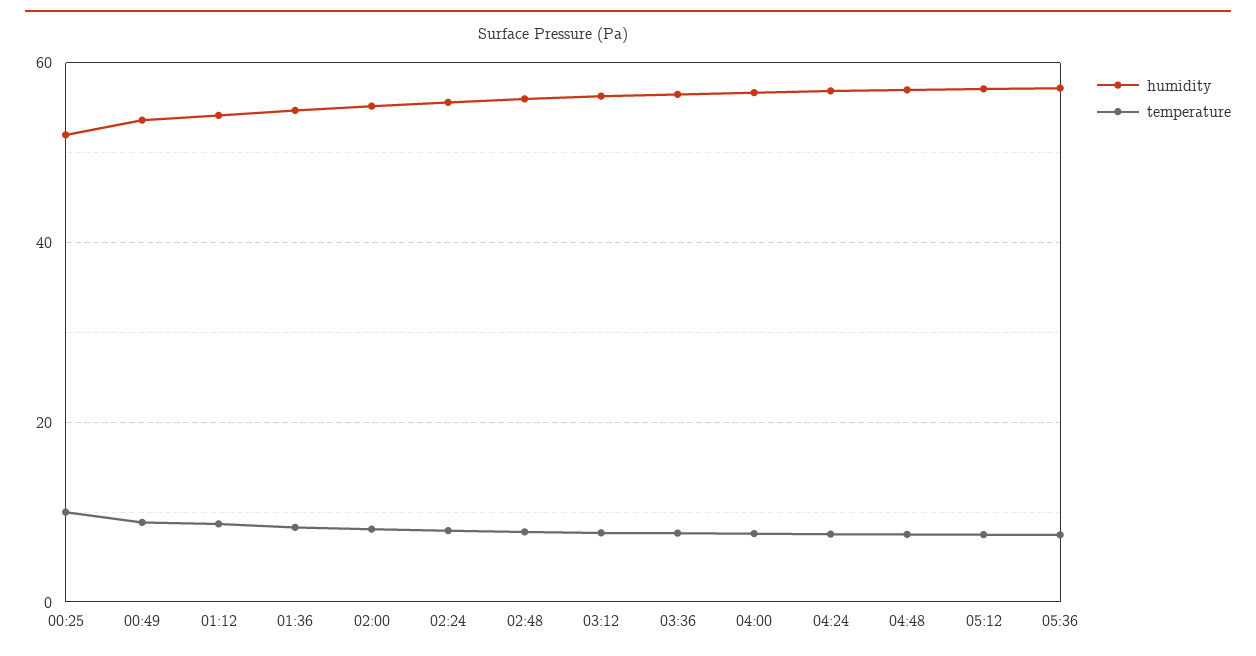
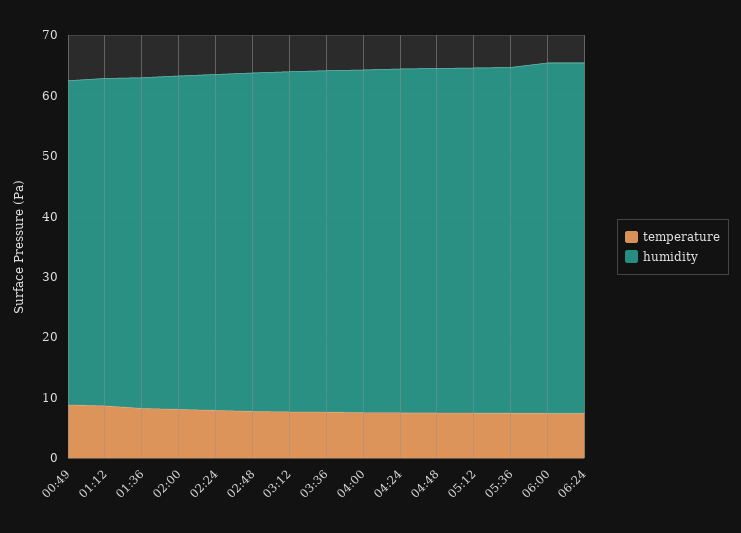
humidity, 00:25: 52 -> none
temperature, 00:25: 10 -> none
temperature, 06:00: none -> 8
humidity, 06:00: none -> 58
temperature, 06:24: none -> 8
humidity, 06:24: none -> 58

